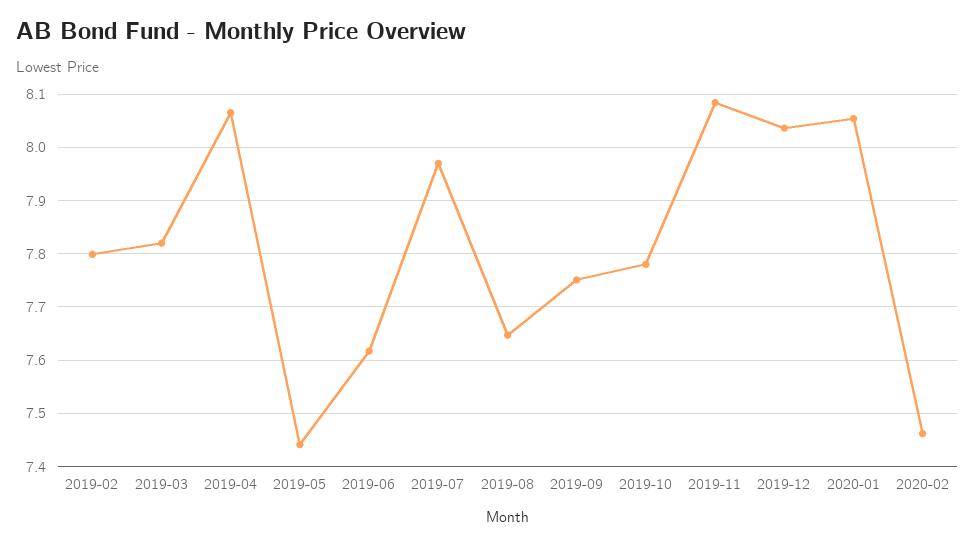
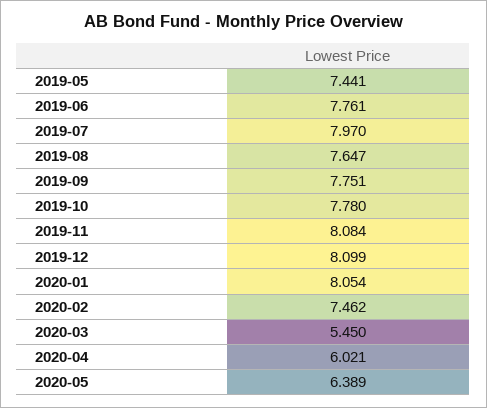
2019-02: 7.8 -> none
2019-03: 7.82 -> none
2019-04: 8.06 -> none
2019-06: 7.62 -> 7.761
2019-12: 8.04 -> 8.099
2020-03: none -> 5.45
2020-04: none -> 6.021
2020-05: none -> 6.389

